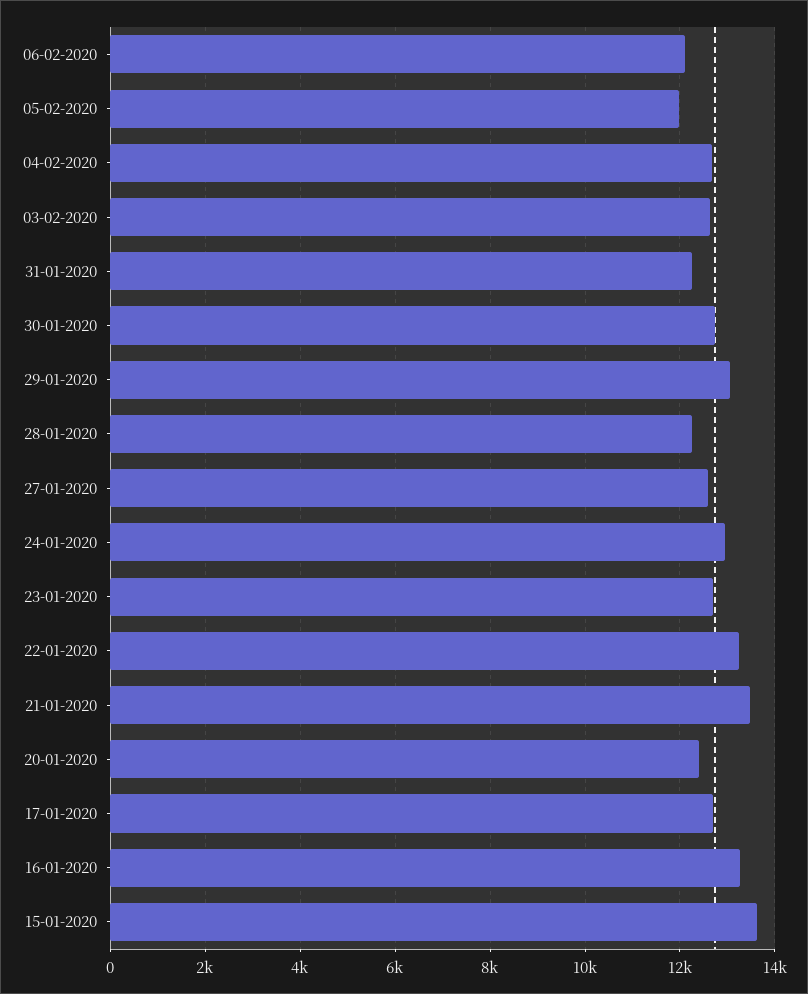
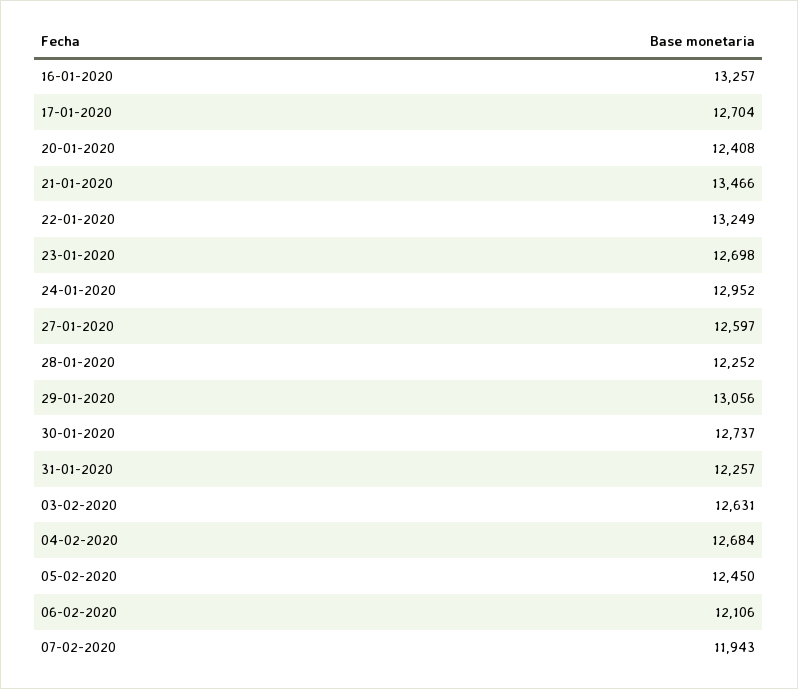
05-02-2020: 12000 -> 12450
15-01-2020: 13600 -> none
07-02-2020: none -> 11943

